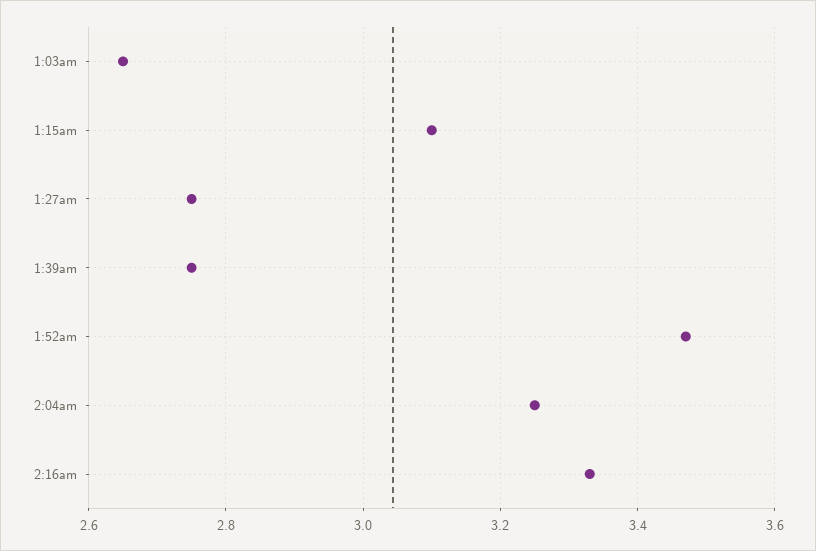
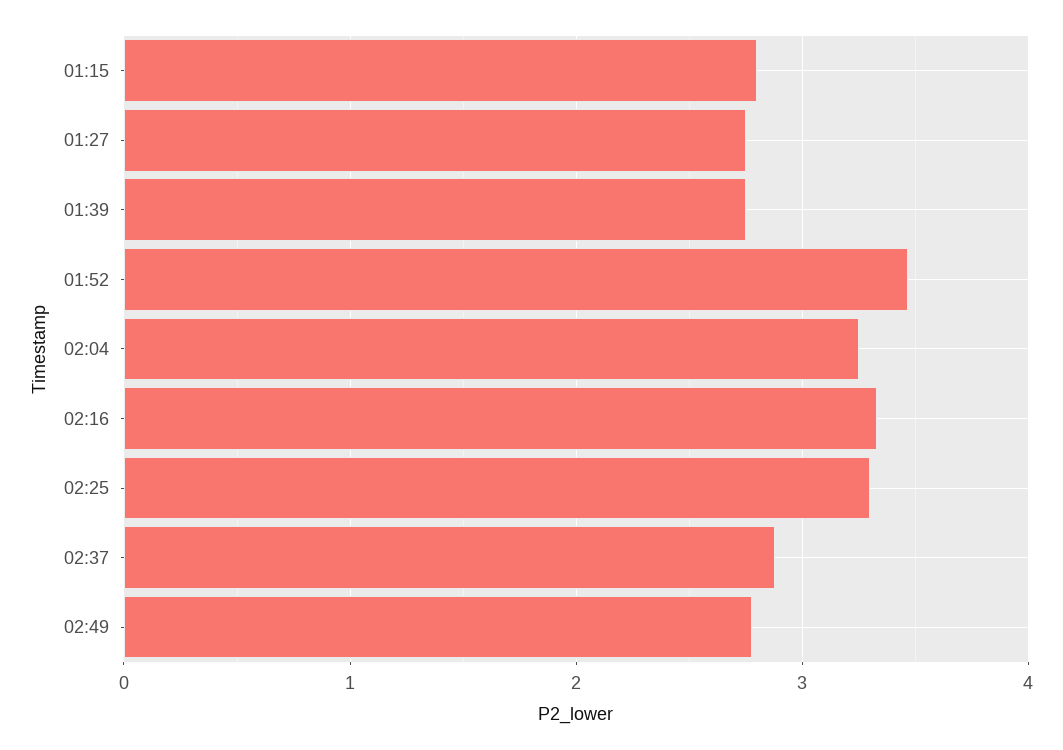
1:03am: 2.65 -> none
1:15am: 3.1 -> 2.8
02:25: none -> 3.3
02:37: none -> 2.9
02:49: none -> 2.8

